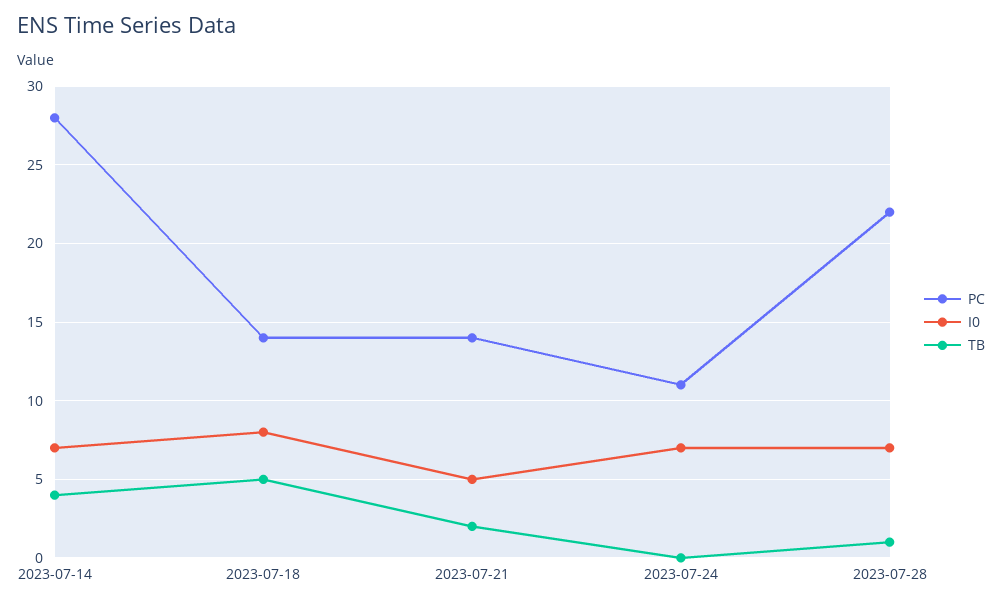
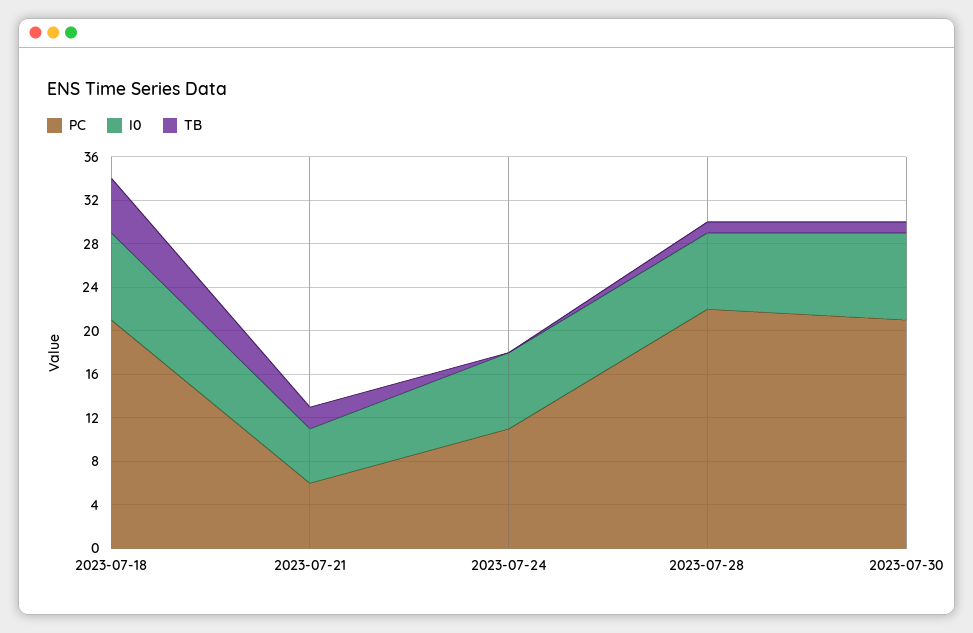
PC, 2023-07-14: 28 -> none
I0, 2023-07-14: 7 -> none
TB, 2023-07-14: 4 -> none
PC, 2023-07-18: 14 -> 21
PC, 2023-07-21: 14 -> 6
PC, 2023-07-30: none -> 21
I0, 2023-07-30: none -> 8
TB, 2023-07-30: none -> 1

